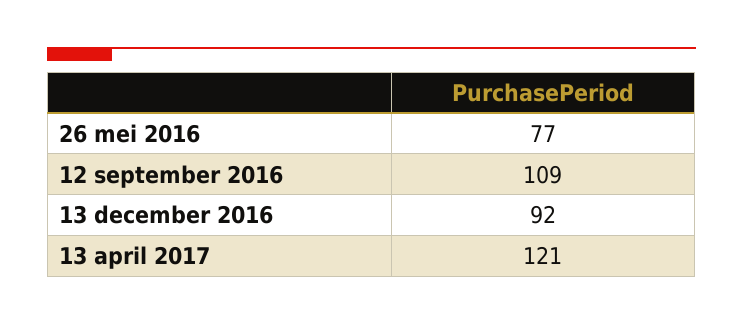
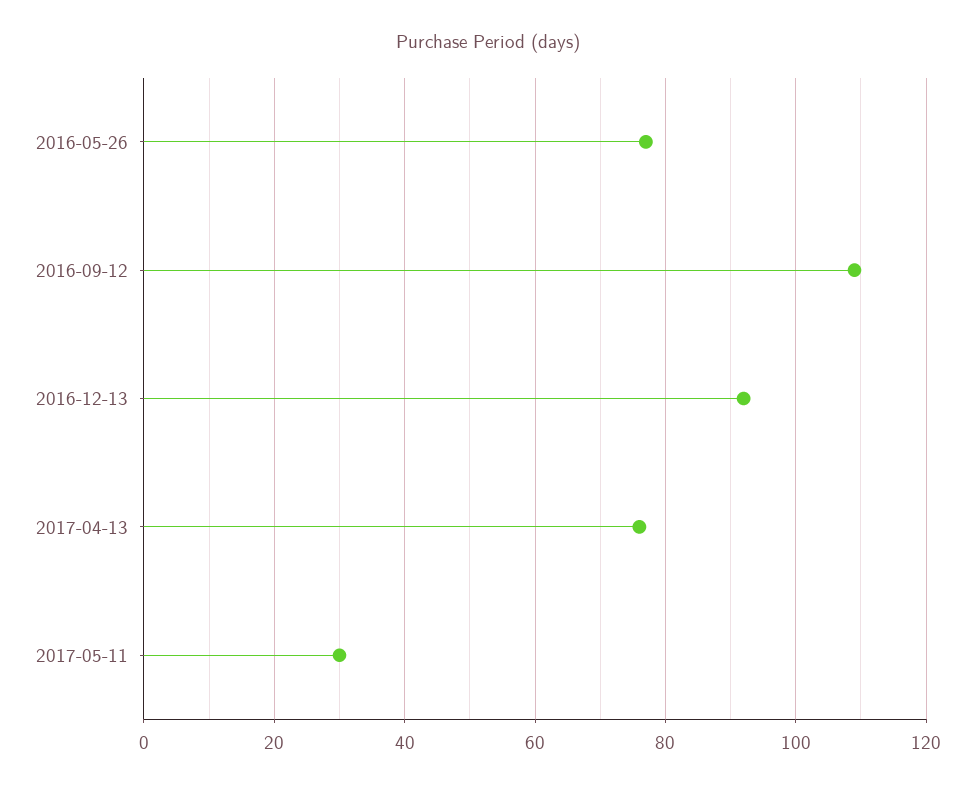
13 april 2017: 121 -> 75
2017-05-11: none -> 30

